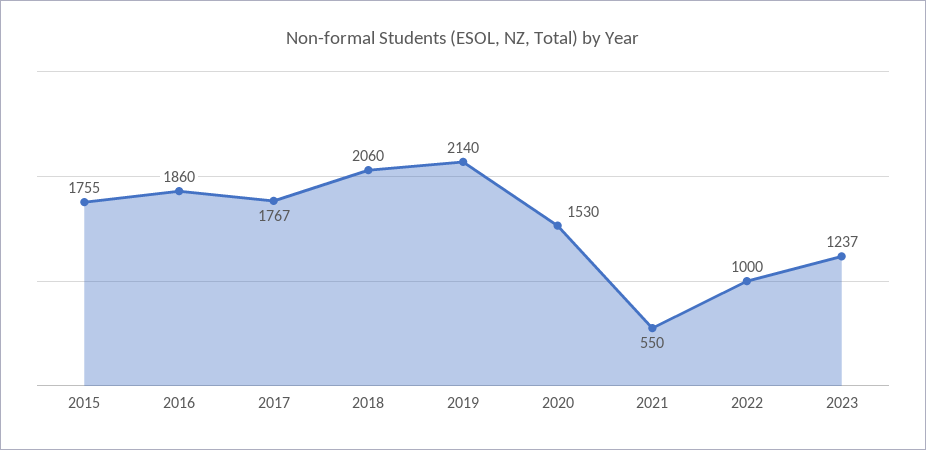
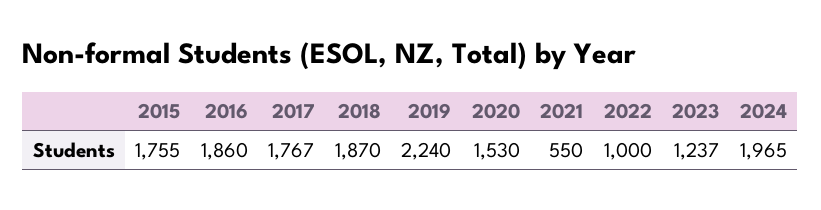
2018: 2060 -> 1870
2019: 2140 -> 2240
2024: none -> 1965

